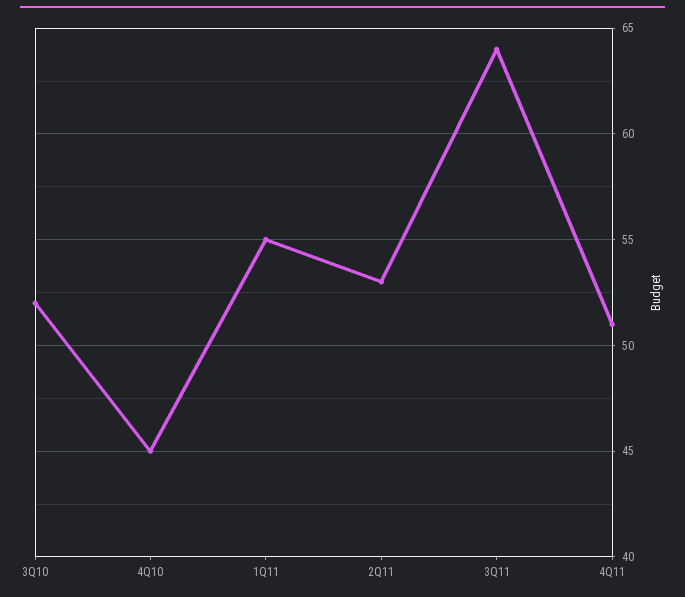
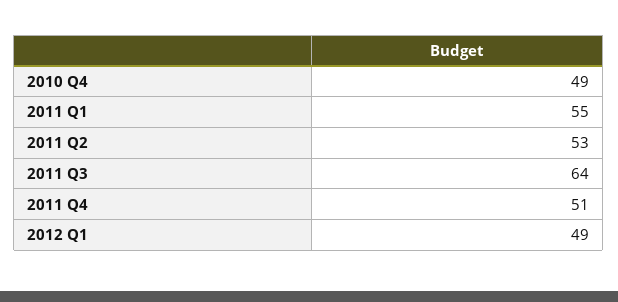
3Q10: 52 -> none
4Q10: 45 -> 49
2012 Q1: none -> 49

